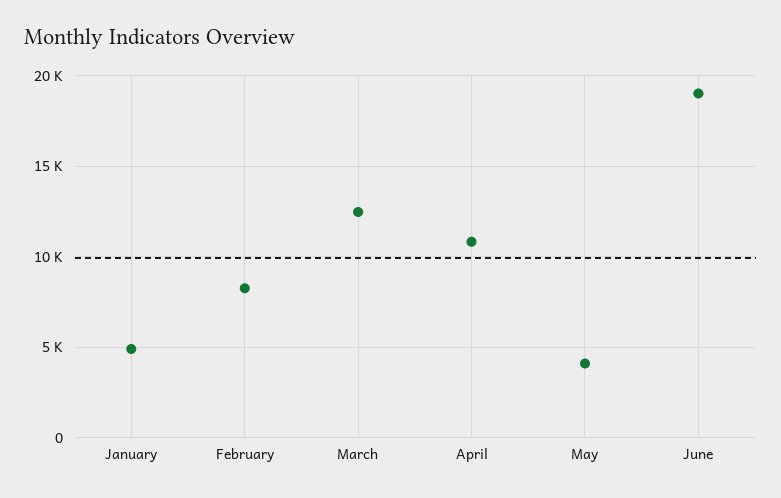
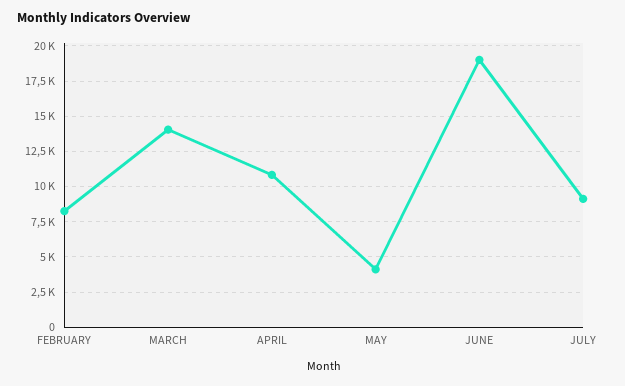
January: 5000 -> none
March: 12500 -> 14000
JULY: none -> 9000

